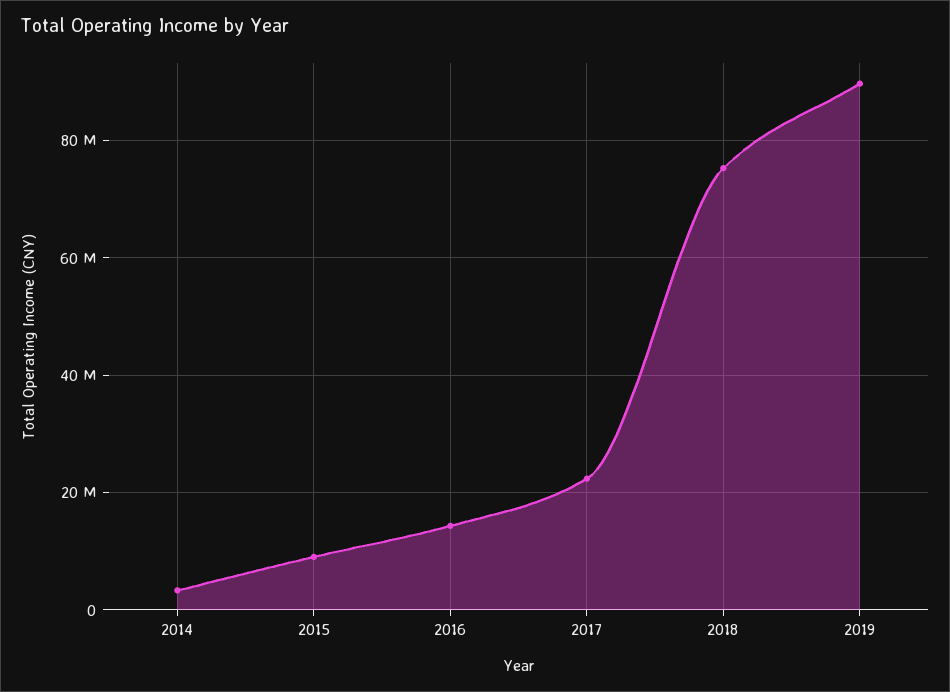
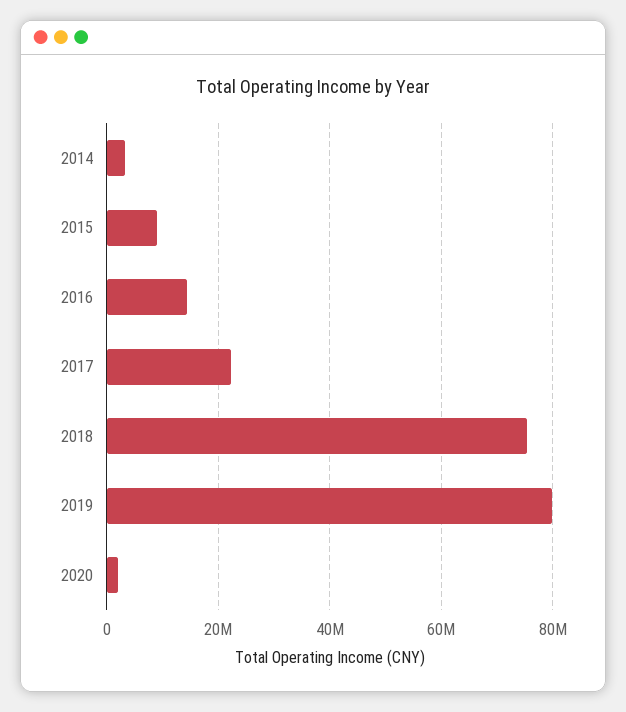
2019: 90000000 -> 80000000
2020: none -> 2000000

